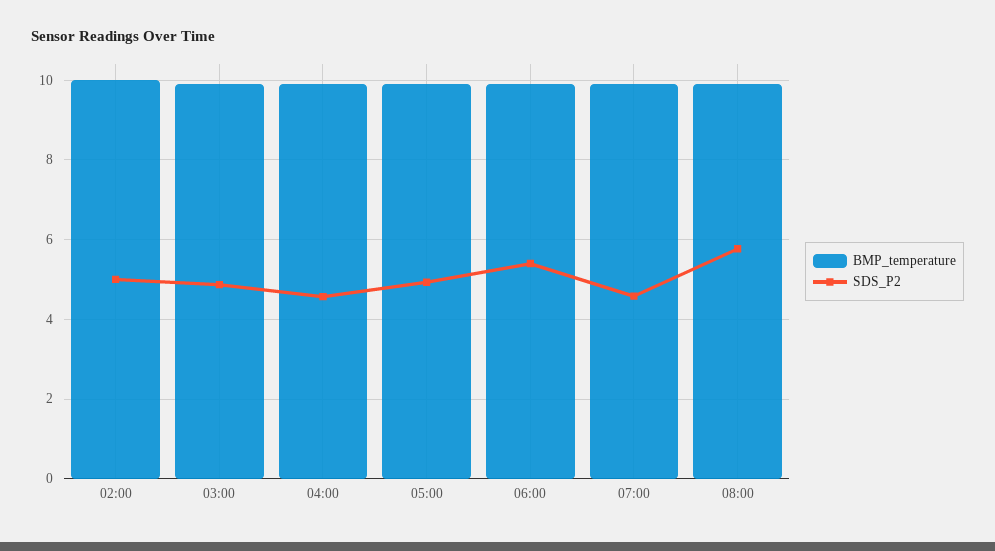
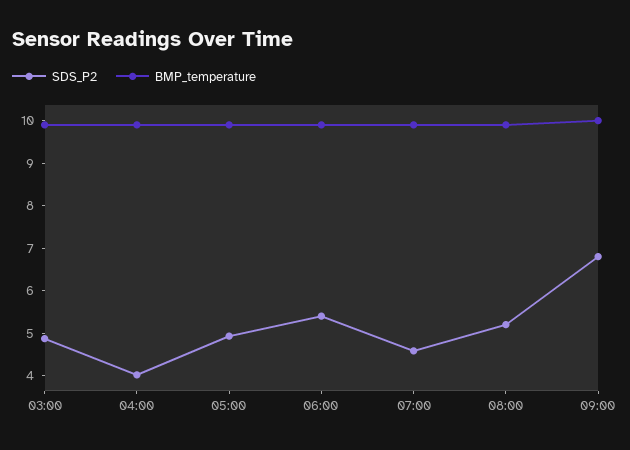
BMP_temperature, 02:00: 10 -> none
SDS_P2, 02:00: 5 -> none
SDS_P2, 04:00: 4.6 -> 4
SDS_P2, 08:00: 5.8 -> 5.2
SDS_P2, 09:00: none -> 6.8
BMP_temperature, 09:00: none -> 10

